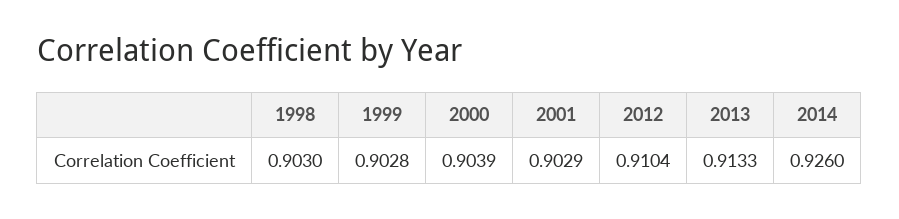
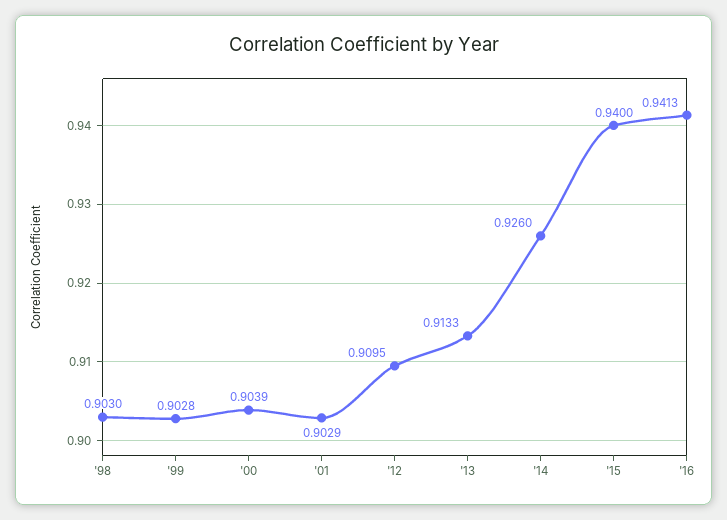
2012: 0.9104 -> 0.9095
'15: none -> 0.94
'16: none -> 0.9413

